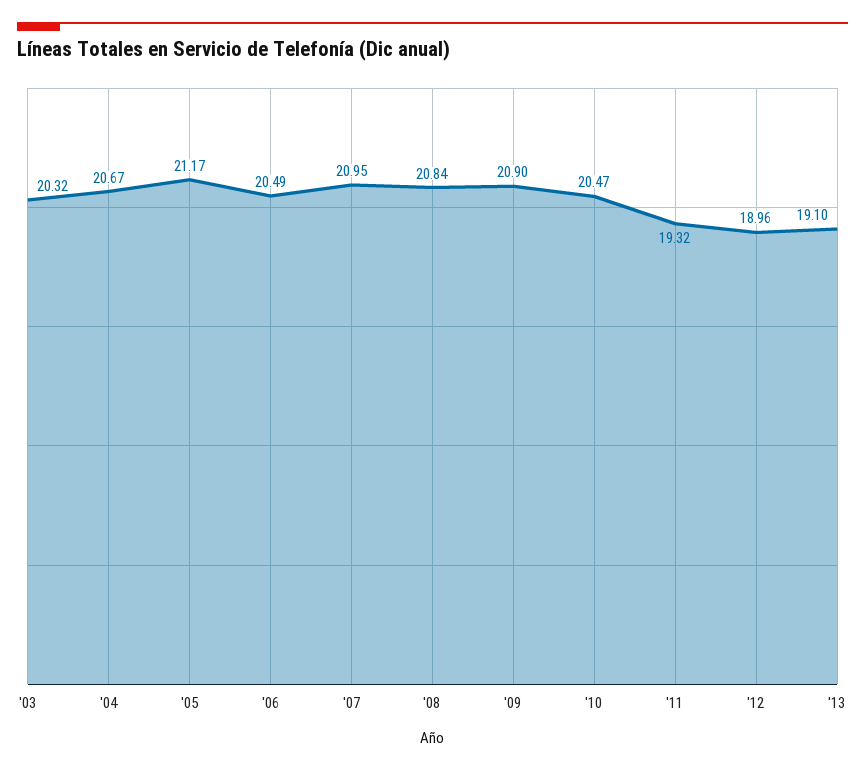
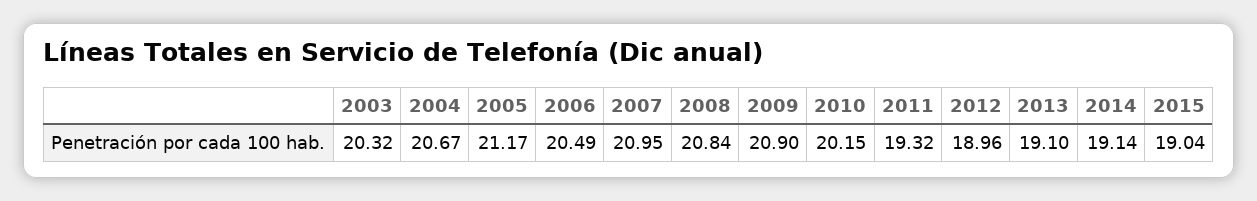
'10: 20.47 -> 20.15
2014: none -> 19.14
2015: none -> 19.04

